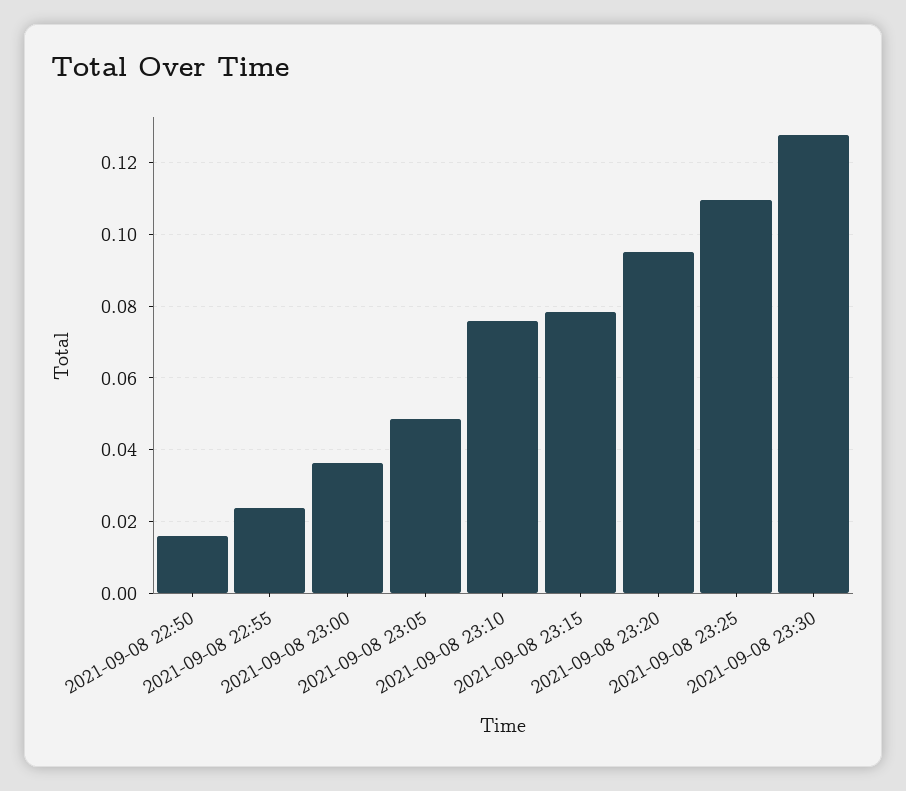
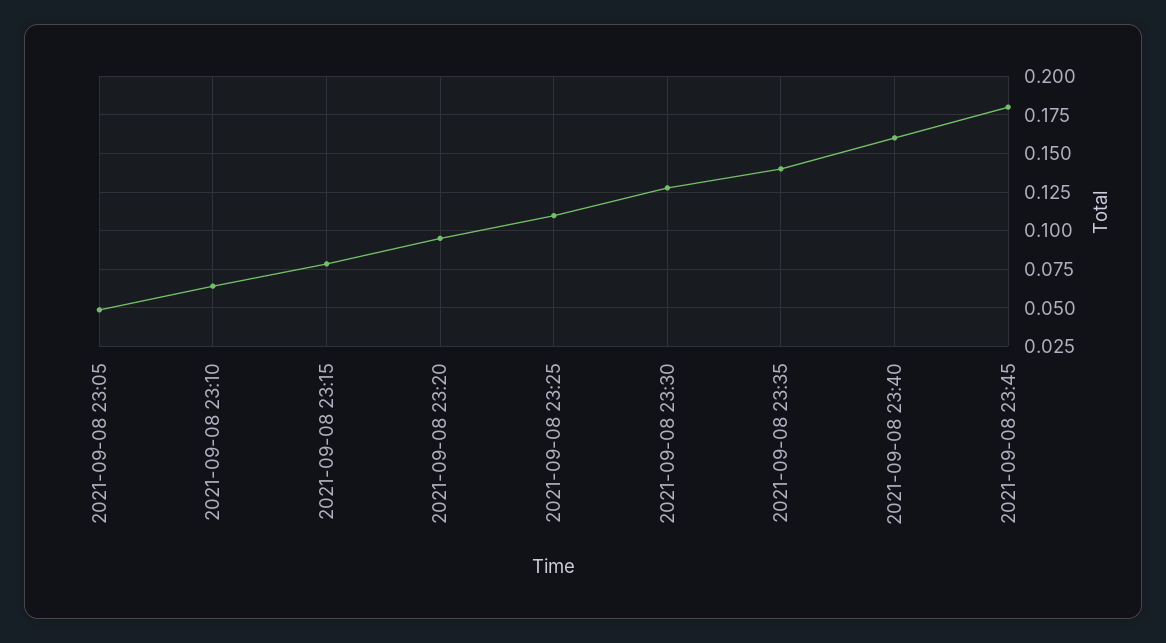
2021-09-08 22:50: 0.016 -> none
2021-09-08 22:55: 0.024 -> none
2021-09-08 23:00: 0.036 -> none
2021-09-08 23:10: 0.076 -> 0.065
2021-09-08 23:35: none -> 0.14
2021-09-08 23:40: none -> 0.16
2021-09-08 23:45: none -> 0.18

